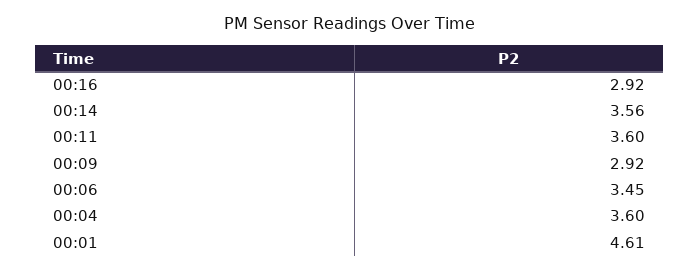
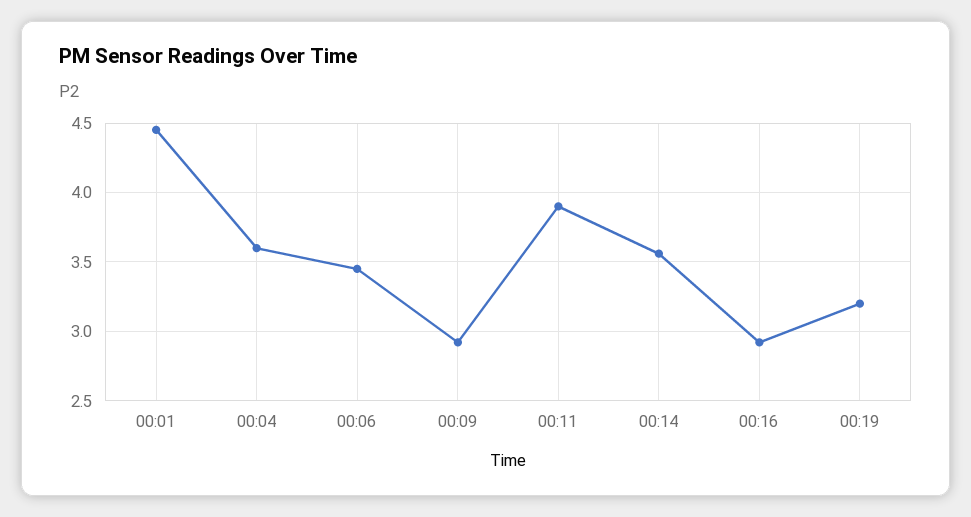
00:11: 3.6 -> 3.9
00:01: 4.61 -> 4.45
00:19: none -> 3.2

